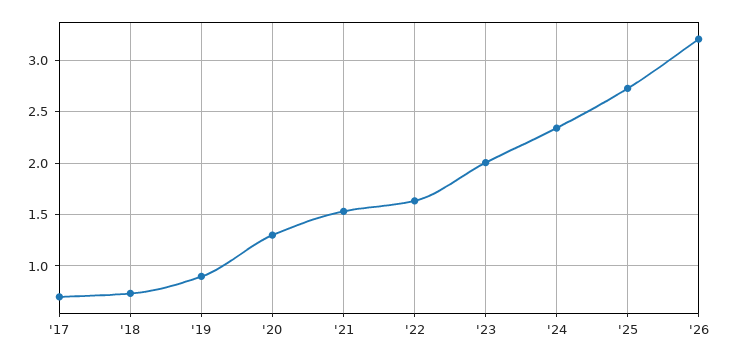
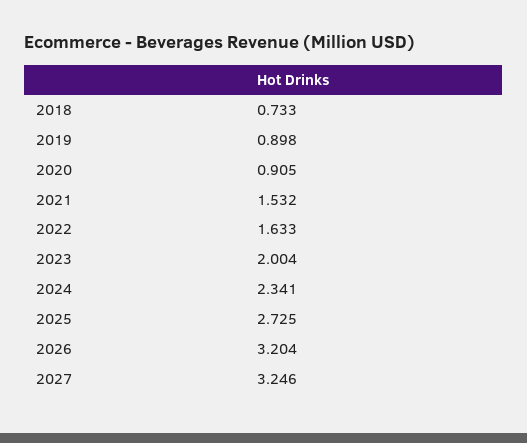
'17: 0.7 -> none
'20: 1.3 -> 0.905
2027: none -> 3.246

